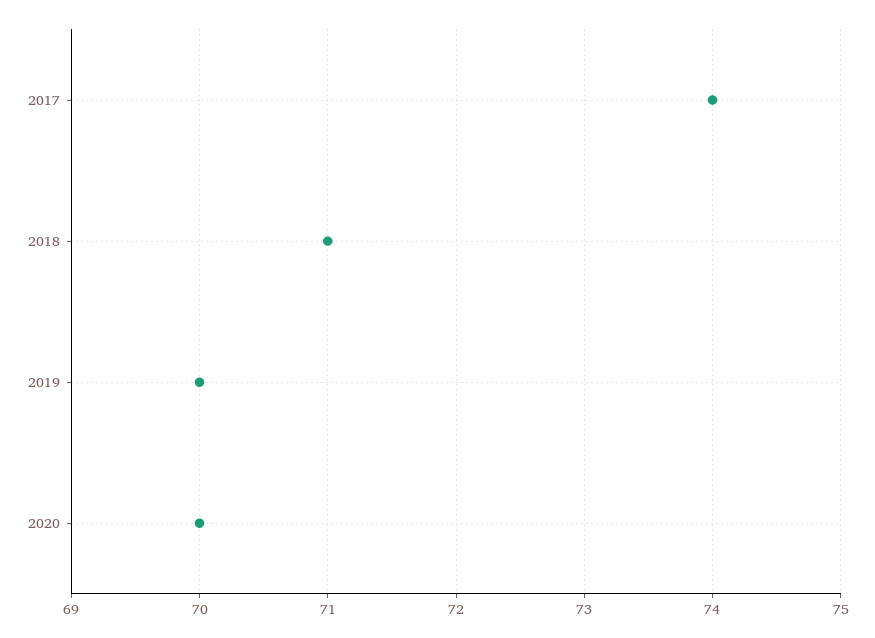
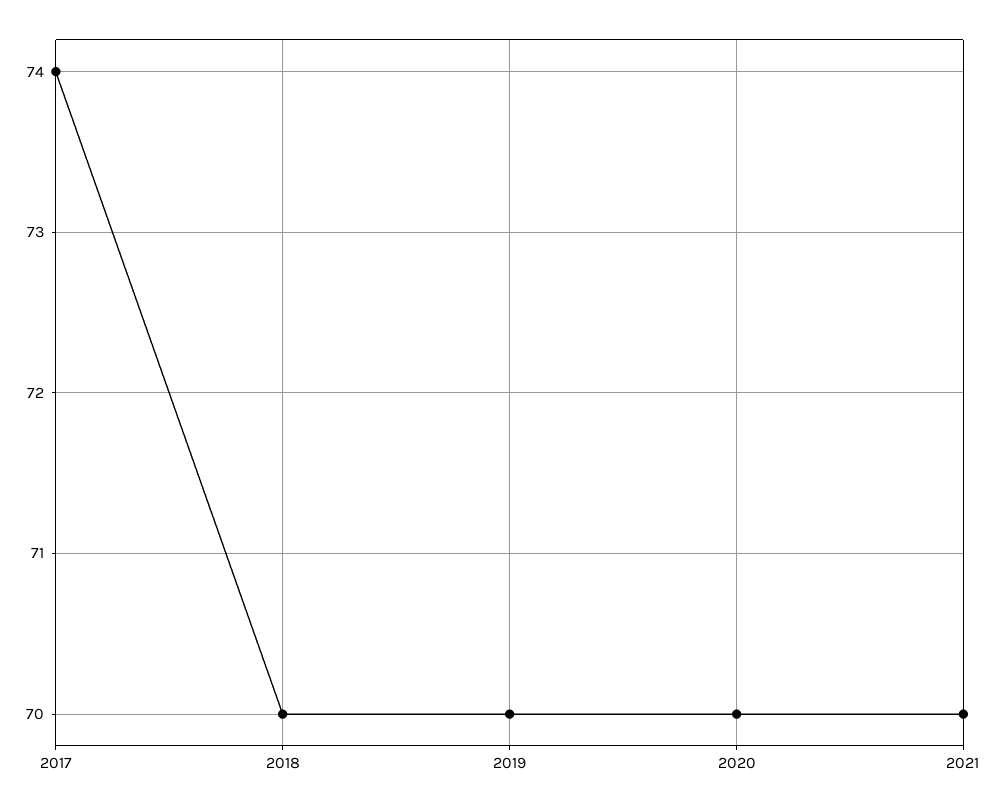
2018: 71 -> 70
2021: none -> 70

